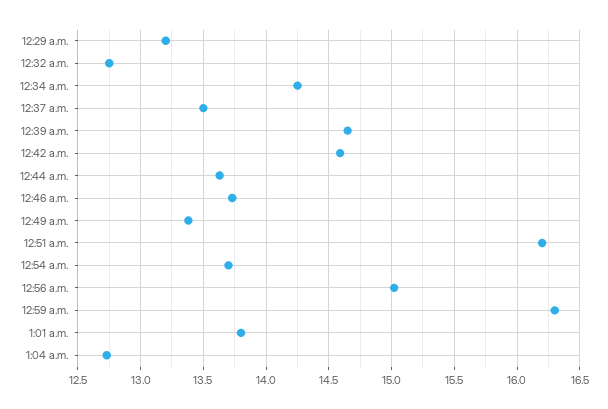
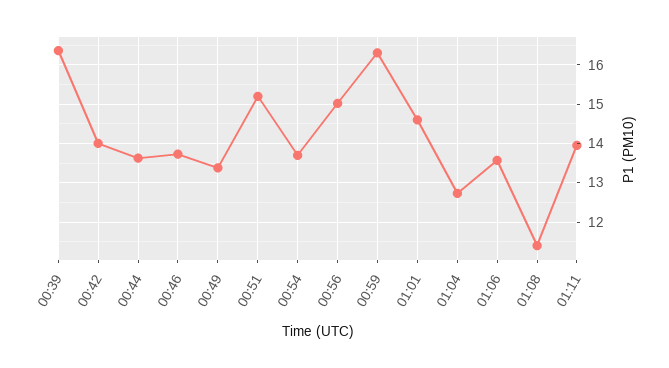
12:29 a.m.: 13.2 -> none
12:32 a.m.: 12.75 -> none
12:34 a.m.: 14.25 -> none
12:37 a.m.: 13.5 -> none
12:39 a.m.: 14.65 -> 16.4
12:42 a.m.: 14.6 -> 14
12:51 a.m.: 16.2 -> 15.2
1:01 a.m.: 13.8 -> 14.6
01:06: none -> 13.6
01:08: none -> 11.4
01:11: none -> 14

